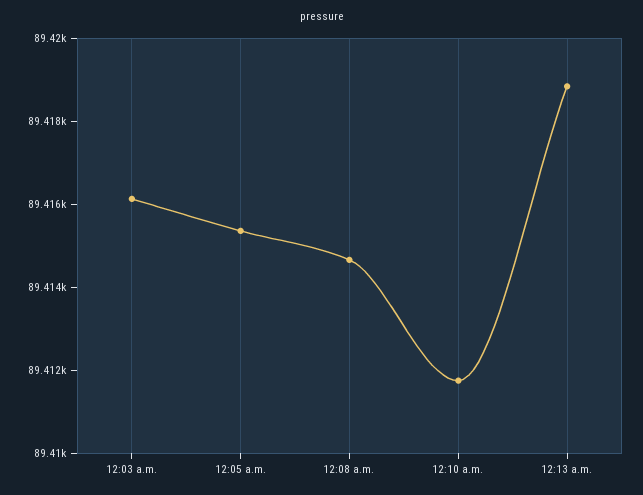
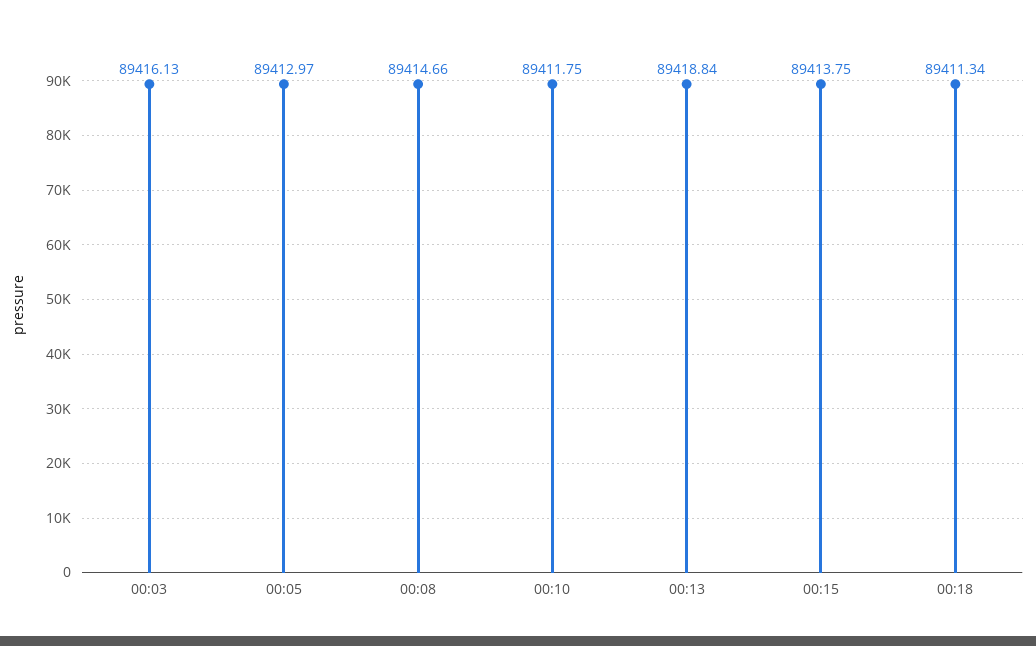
12:05 a.m.: 89415.5 -> 89412.97
00:15: none -> 89413.75
00:18: none -> 89411.34

